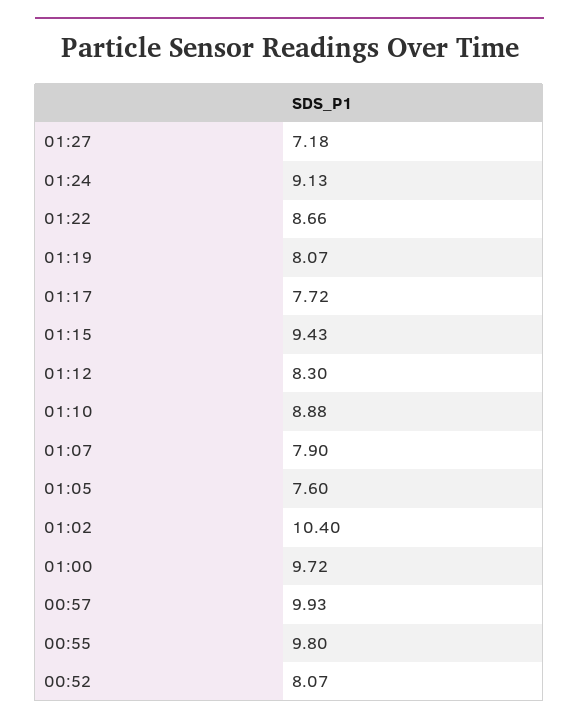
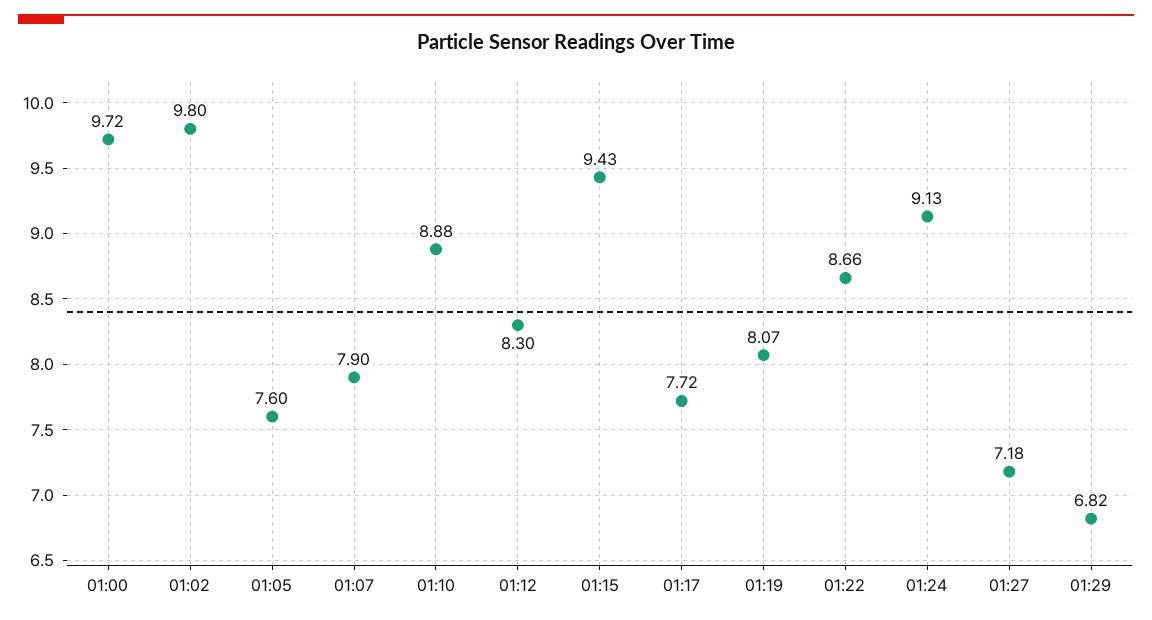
01:02: 10.4 -> 9.8
00:57: 9.93 -> none
00:55: 9.8 -> none
00:52: 8.07 -> none
01:29: none -> 6.82

